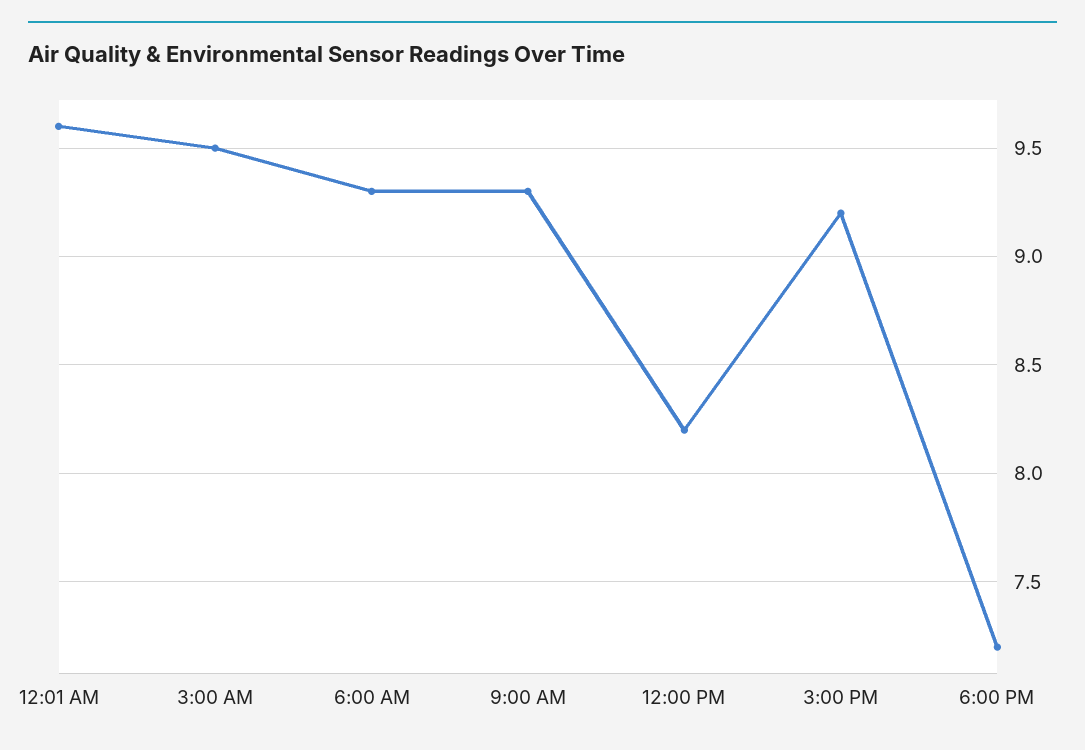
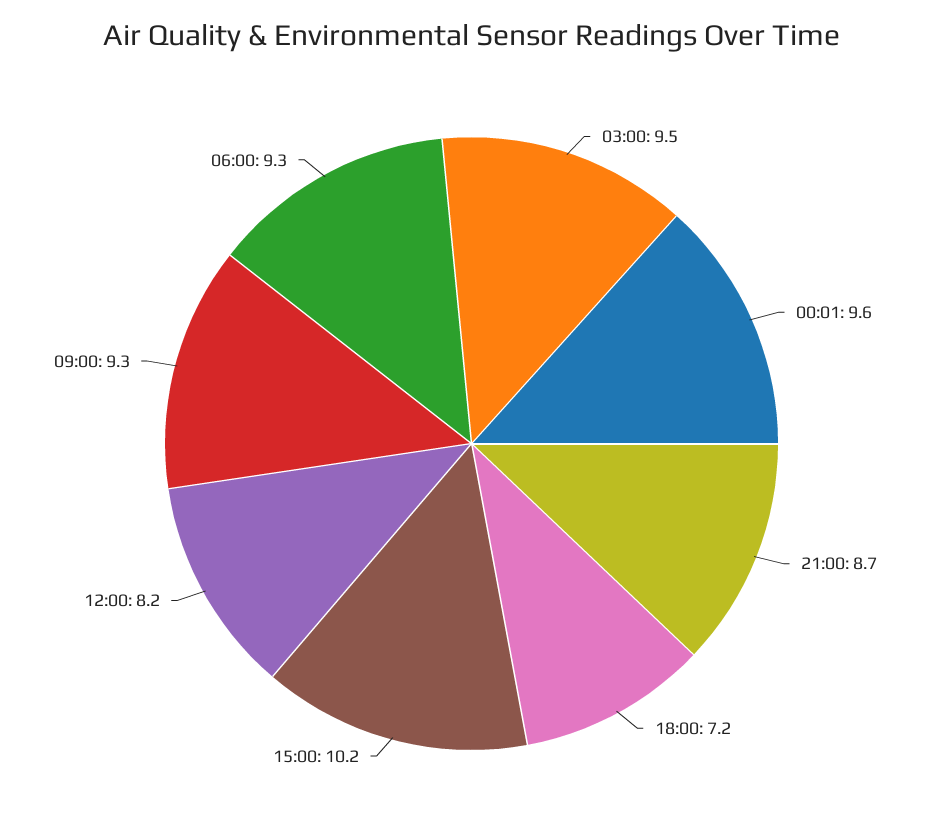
3:00 PM: 9.2 -> 10.2
21:00: none -> 8.7

